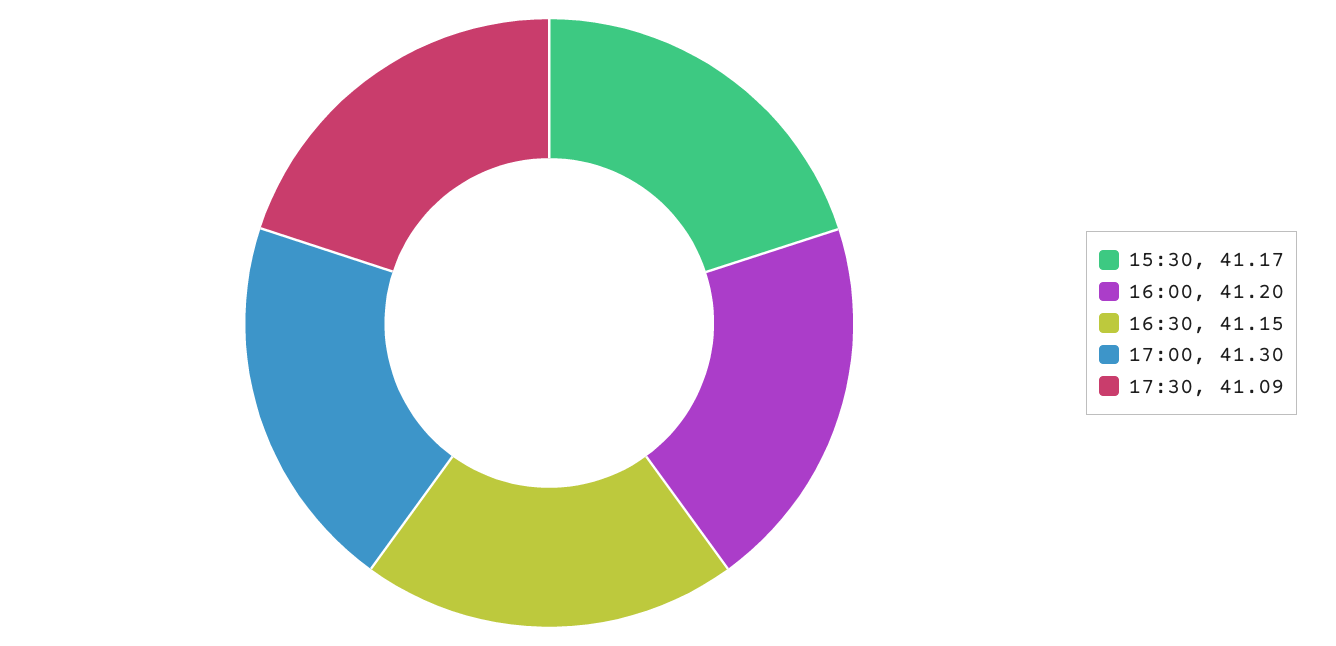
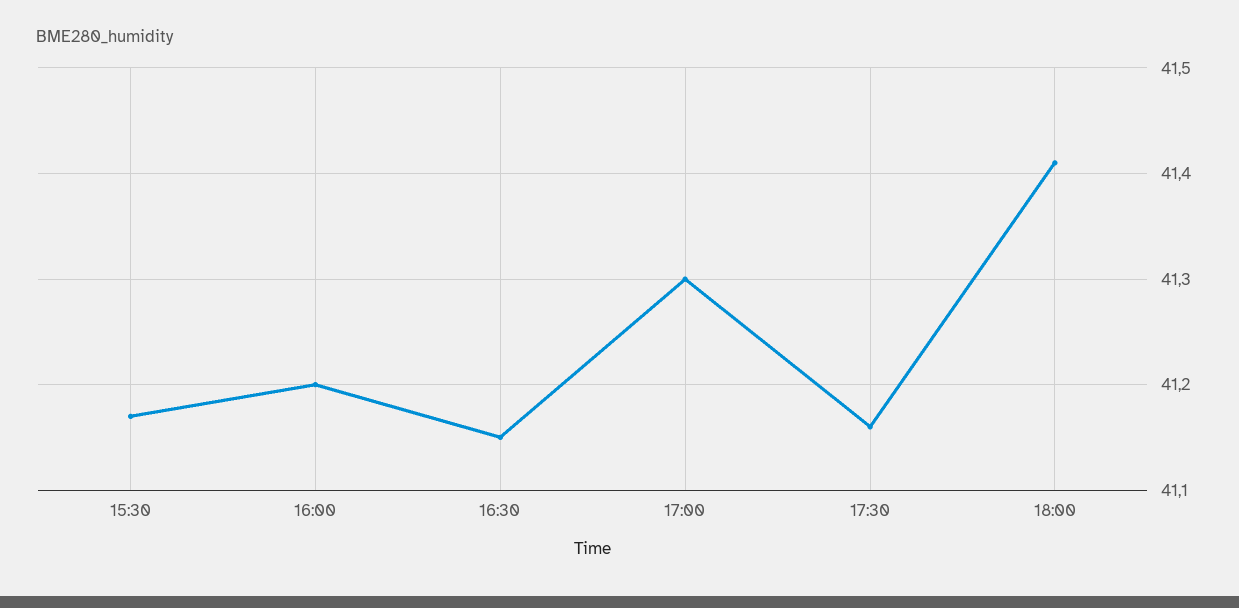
17:30: 41.09 -> 41.16
18:00: none -> 41.41

